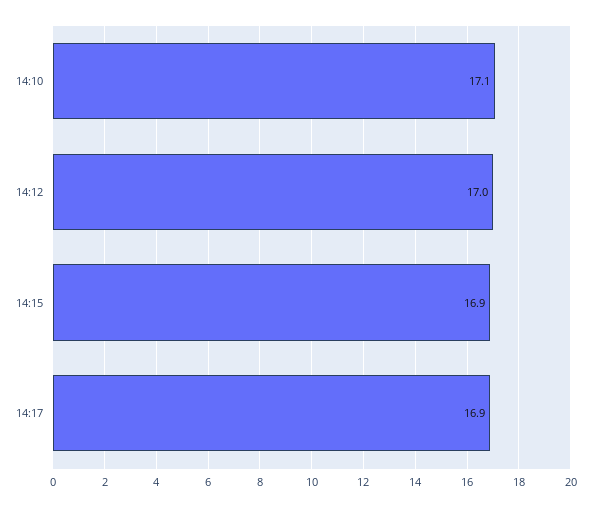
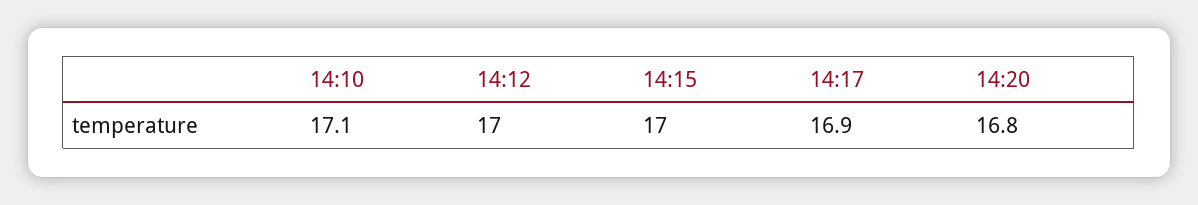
14:15: 16.9 -> 17
14:20: none -> 16.8

